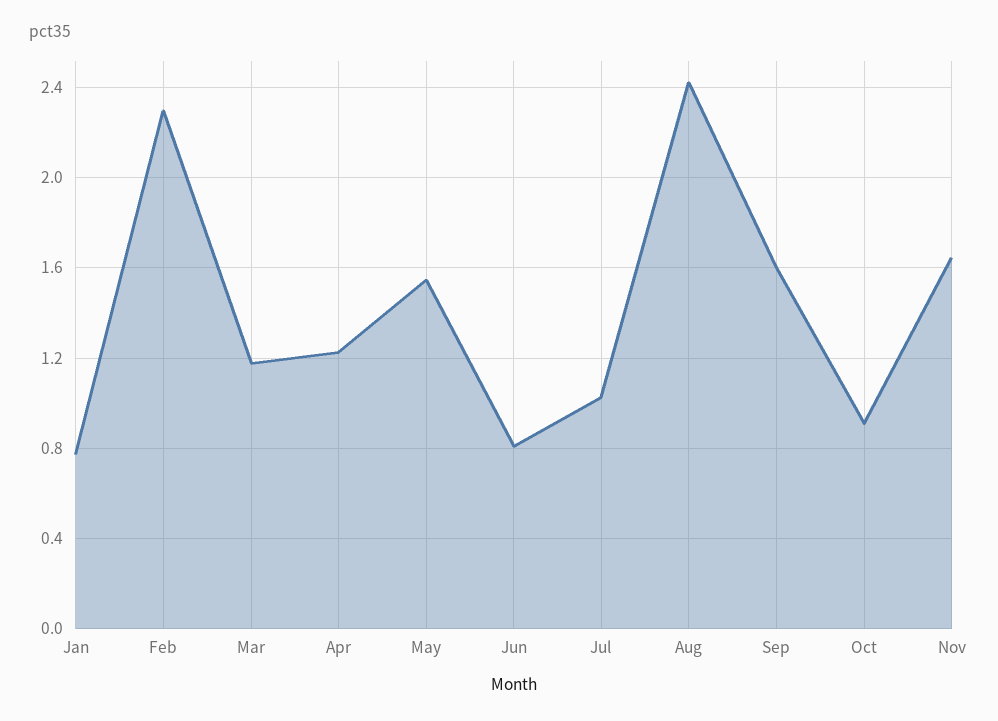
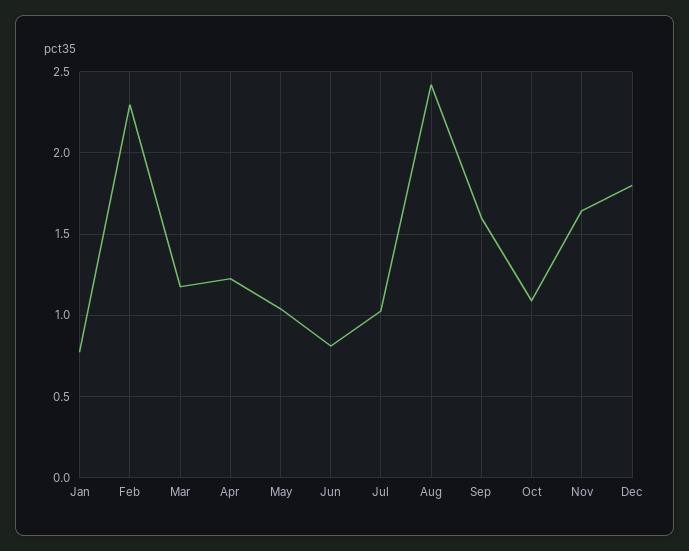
May: 1.55 -> 1.05
Oct: 0.9 -> 1.1
Dec: none -> 1.8

